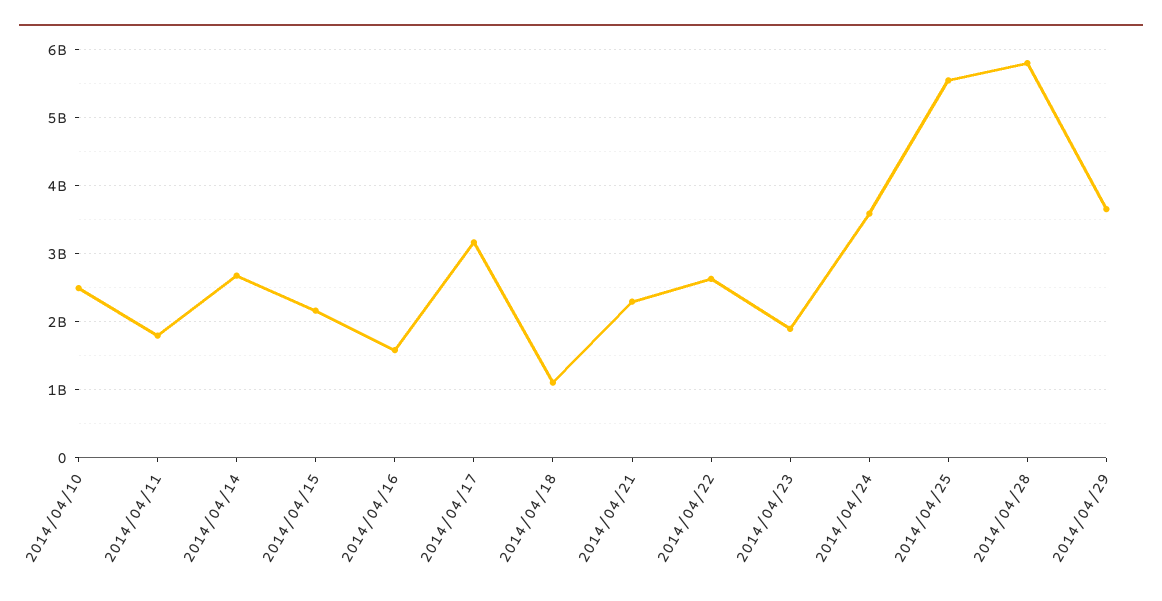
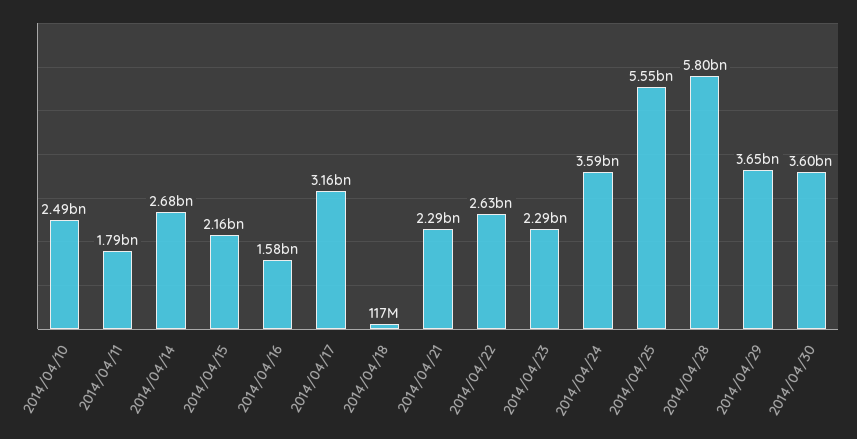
2014/04/18: 1100000000 -> 117000000
2014/04/23: 1900000000 -> 2290000000
2014/04/30: none -> 3600000000

